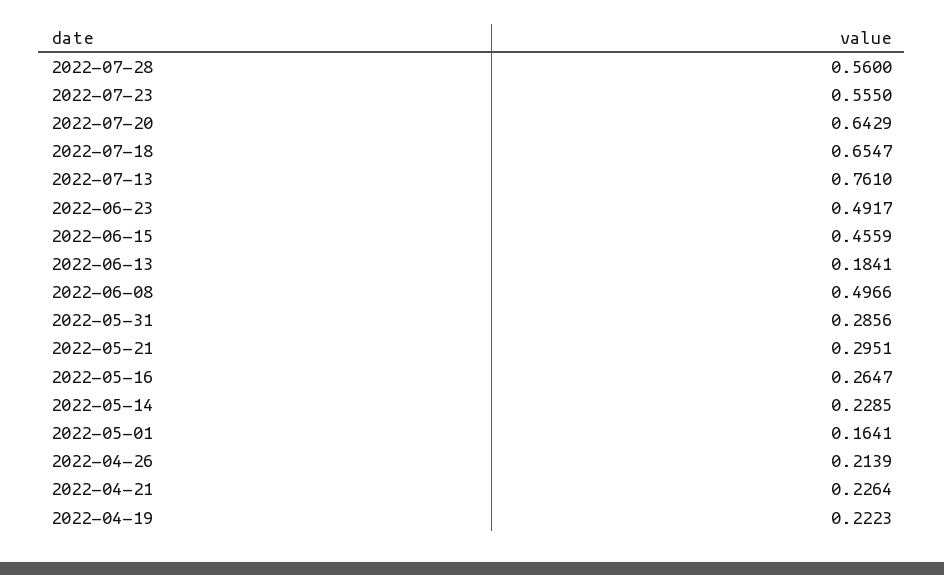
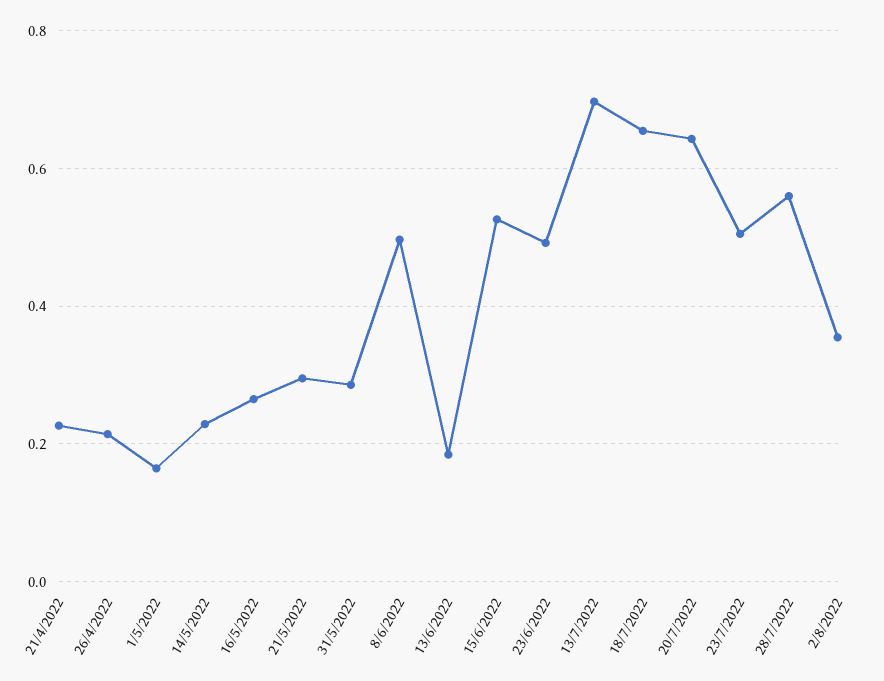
2022-07-23: 0.555 -> 0.5
2022-07-13: 0.761 -> 0.7
2022-06-15: 0.4559 -> 0.52
2022-04-19: 0.2223 -> none
2/8/2022: none -> 0.36

